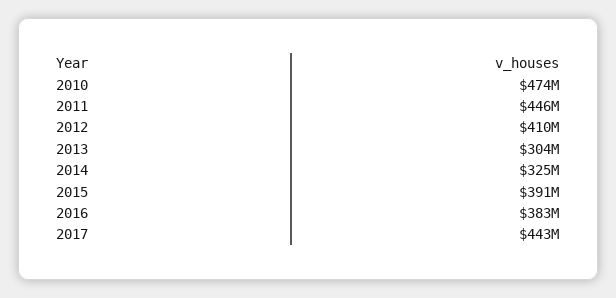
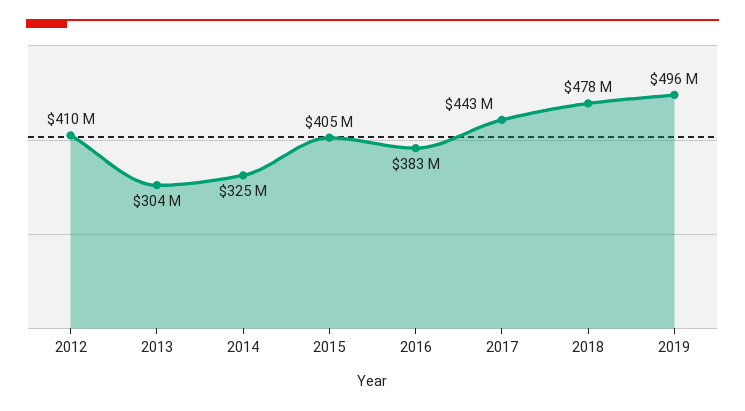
2010: 474000000 -> none
2011: 446000000 -> none
2015: 391000000 -> 405000000
2018: none -> 478000000
2019: none -> 496000000

